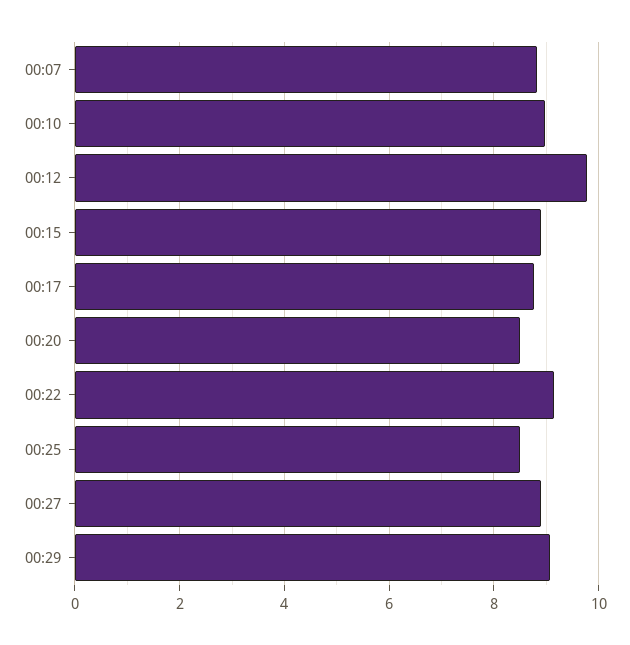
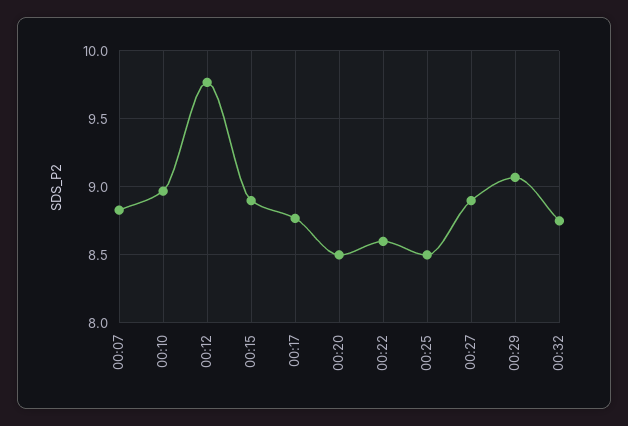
00:22: 9.2 -> 8.6
00:32: none -> 8.75

